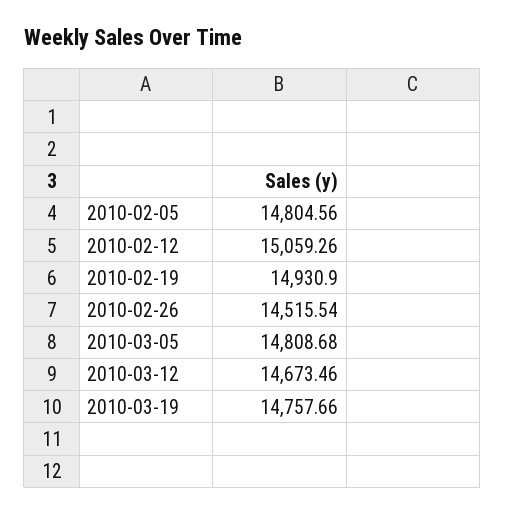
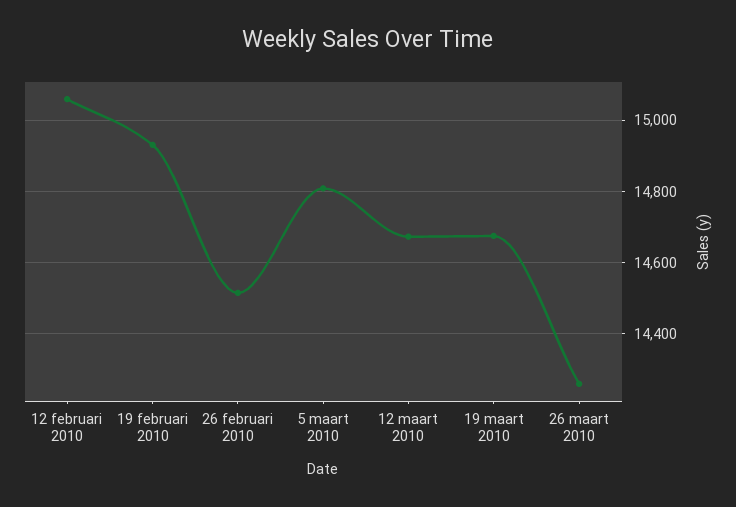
2010-02-05: 14804.56 -> none
2010-03-19: 14757.66 -> 14680
26 maart 2010: none -> 14260

